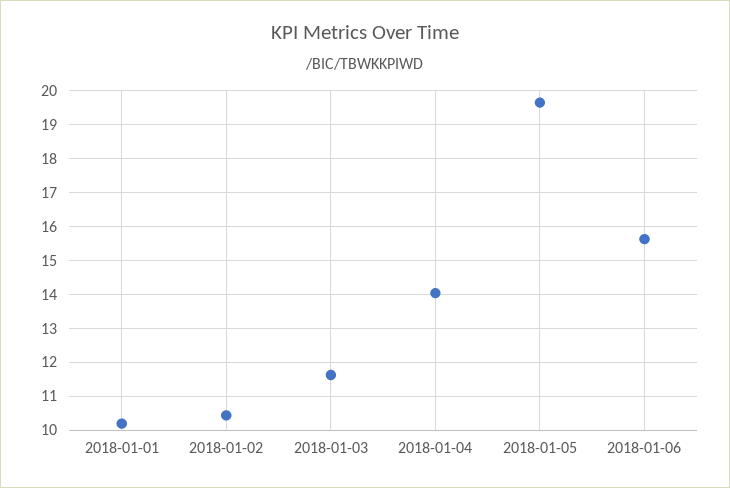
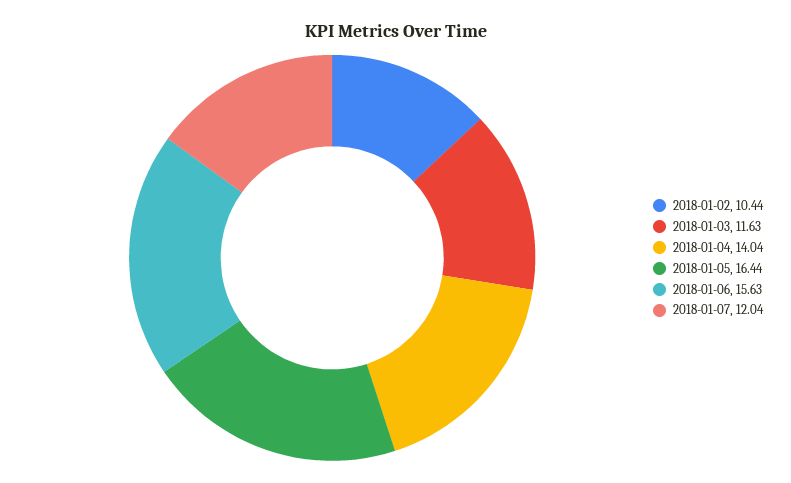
2018-01-01: 10.2 -> none
2018-01-05: 19.6 -> 16.44
2018-01-07: none -> 12.04

